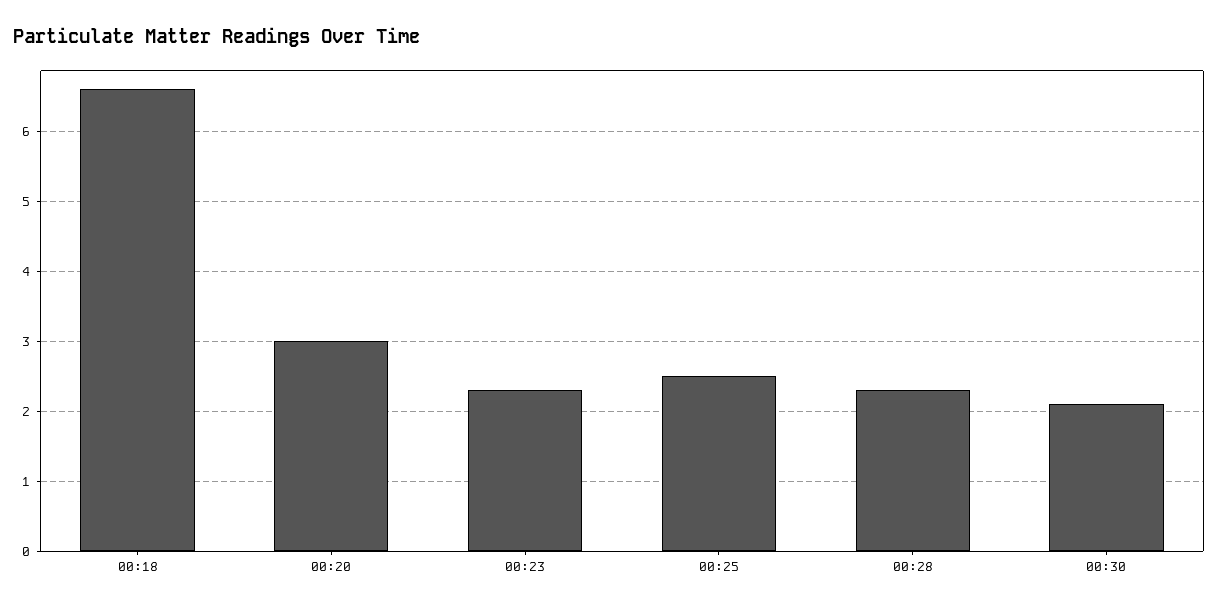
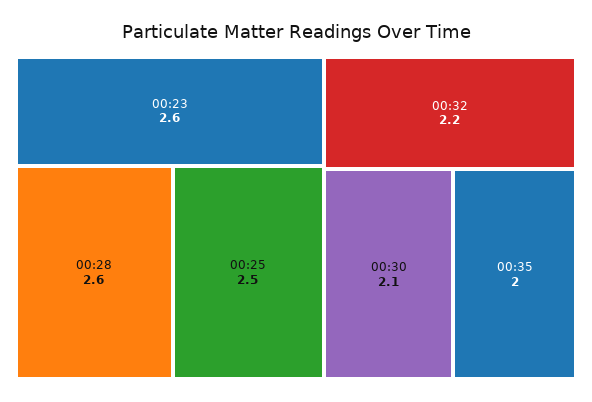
00:18: 6.6 -> none
00:20: 3 -> none
00:23: 2.3 -> 2.6
00:28: 2.3 -> 2.6
00:32: none -> 2.2
00:35: none -> 2

